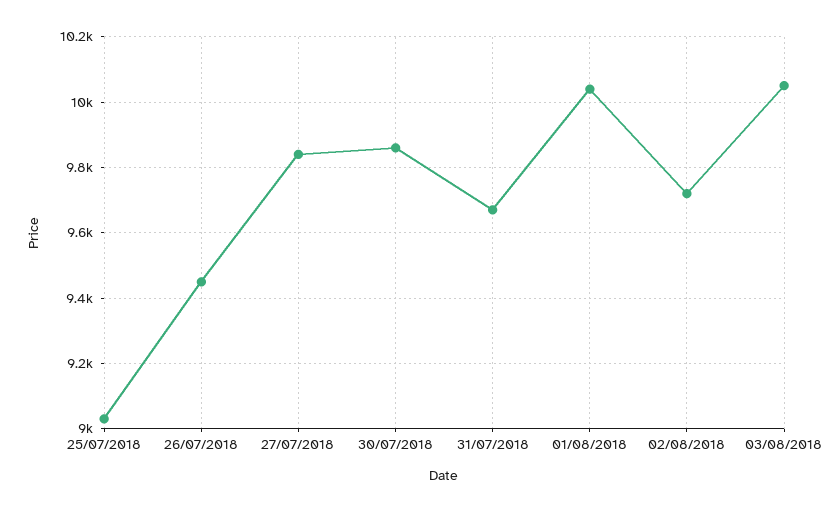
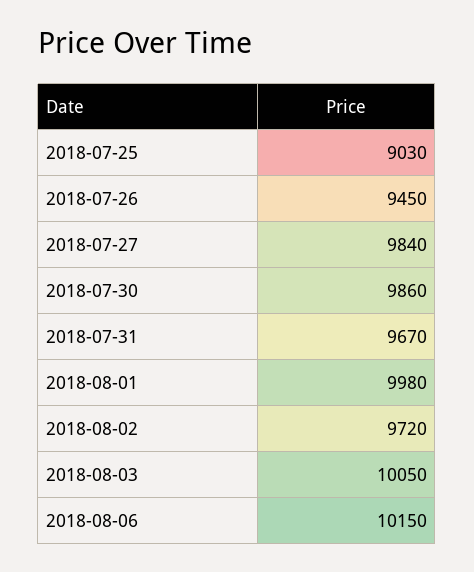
01/08/2018: 10040 -> 9980
2018-08-06: none -> 10150

